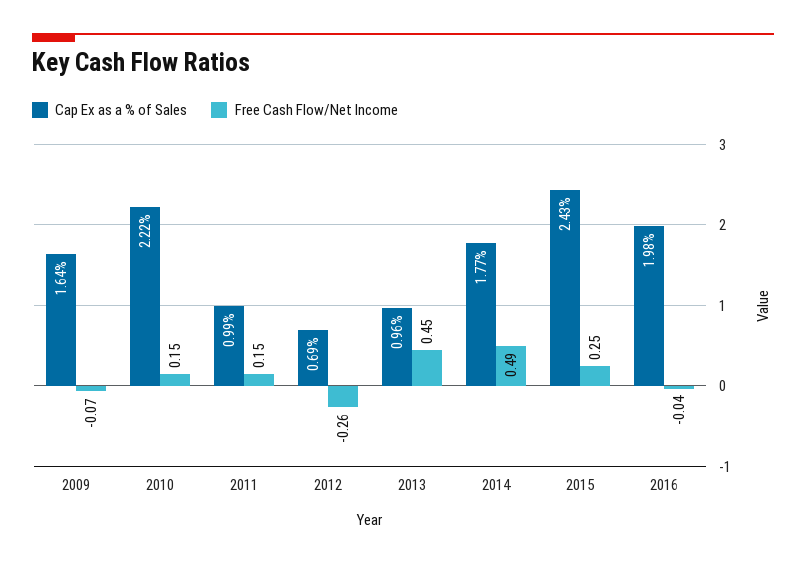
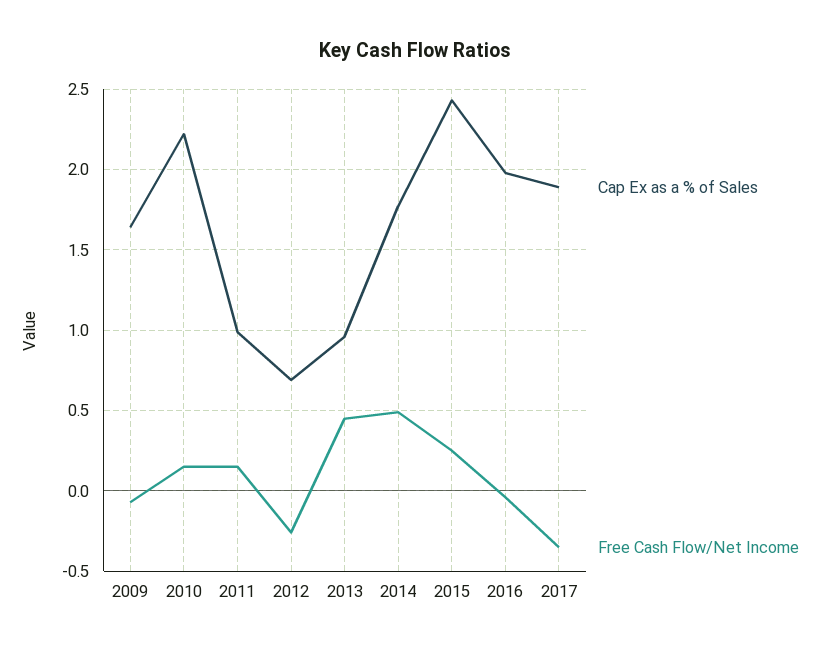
Cap Ex as a % of Sales, 2017: none -> 1.9
Free Cash Flow/Net Income, 2017: none -> -0.35

